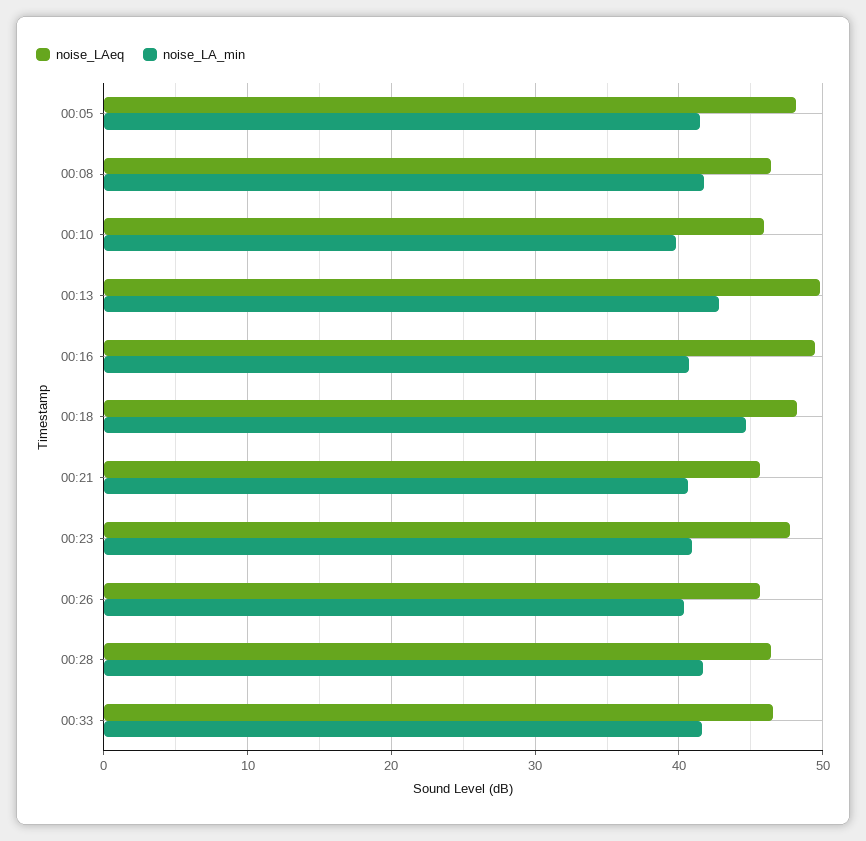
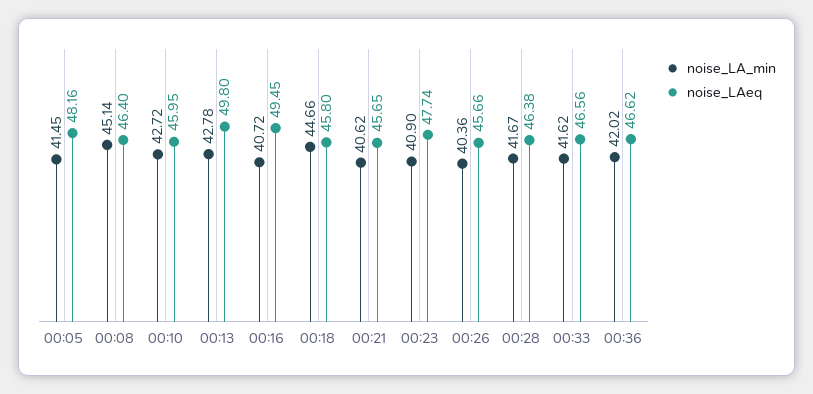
noise_LA_min, 00:08: 42 -> 45.14
noise_LA_min, 00:10: 40 -> 42.72
noise_LAeq, 00:18: 48 -> 45.8
noise_LA_min, 00:36: none -> 42.02
noise_LAeq, 00:36: none -> 46.62

